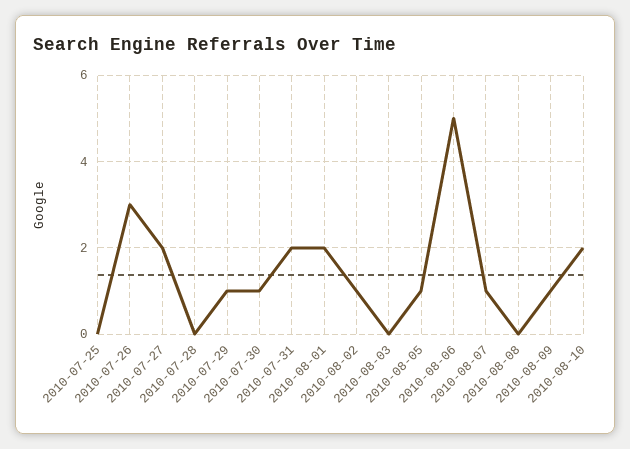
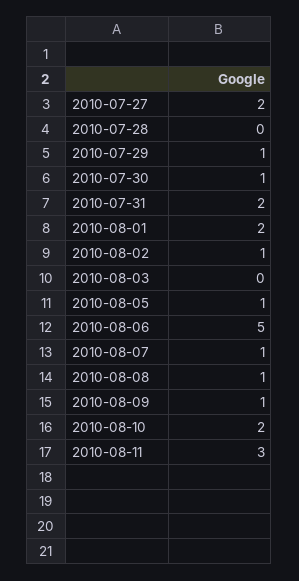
2010-07-25: 0 -> none
2010-07-26: 3 -> none
2010-08-08: 0 -> 1
2010-08-11: none -> 3

